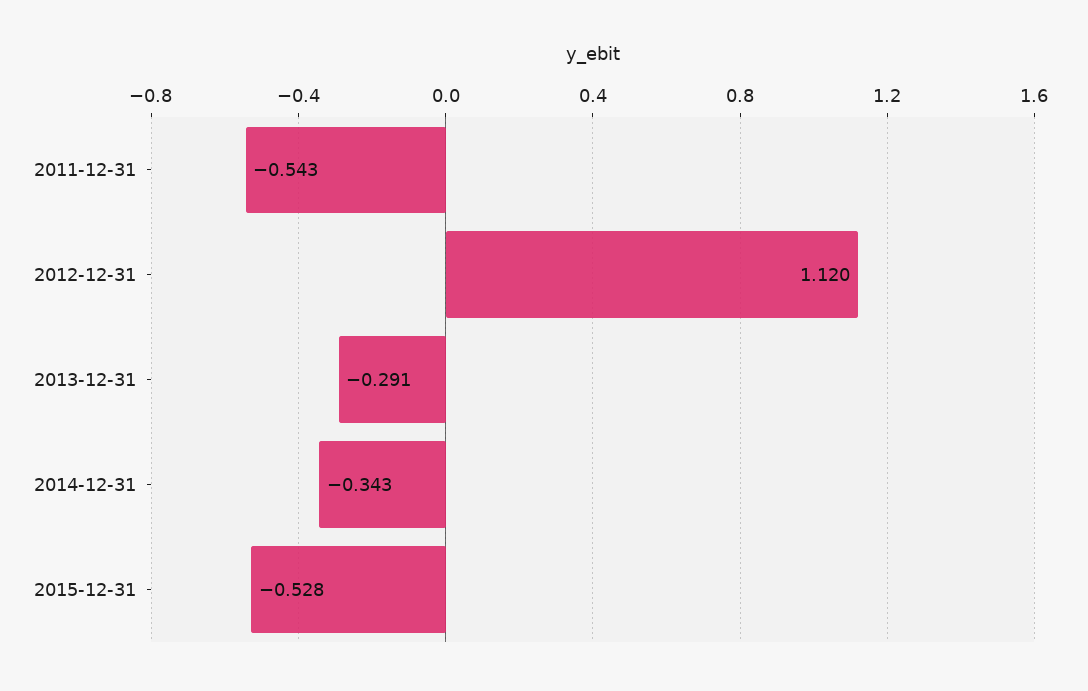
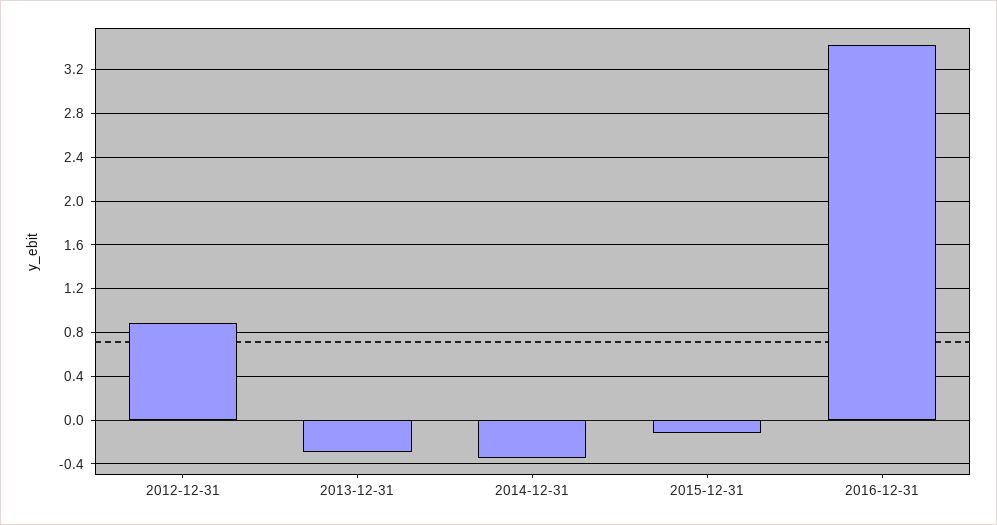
2011-12-31: -0.543 -> none
2012-12-31: 1.12 -> 0.9
2015-12-31: -0.528 -> -0.1
2016-12-31: none -> 3.4

